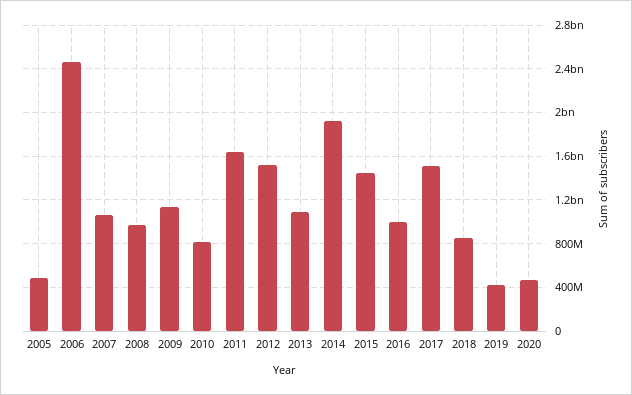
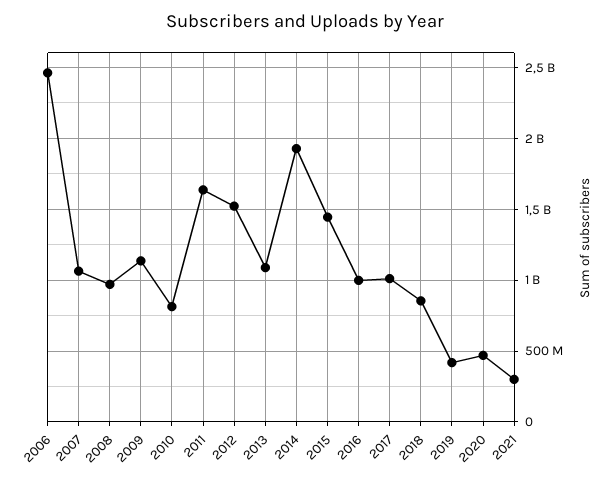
2005: 500000000 -> none
2017: 1500000000 -> 1000000000
2021: none -> 300000000

